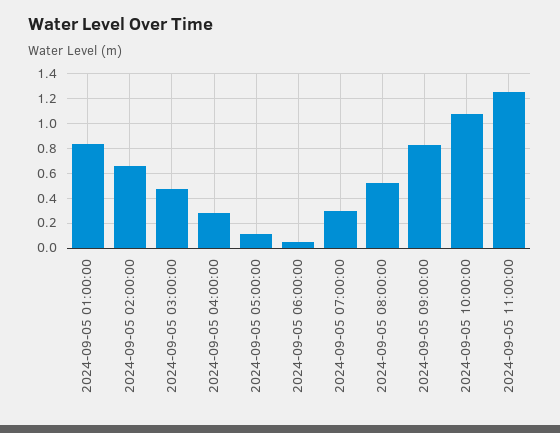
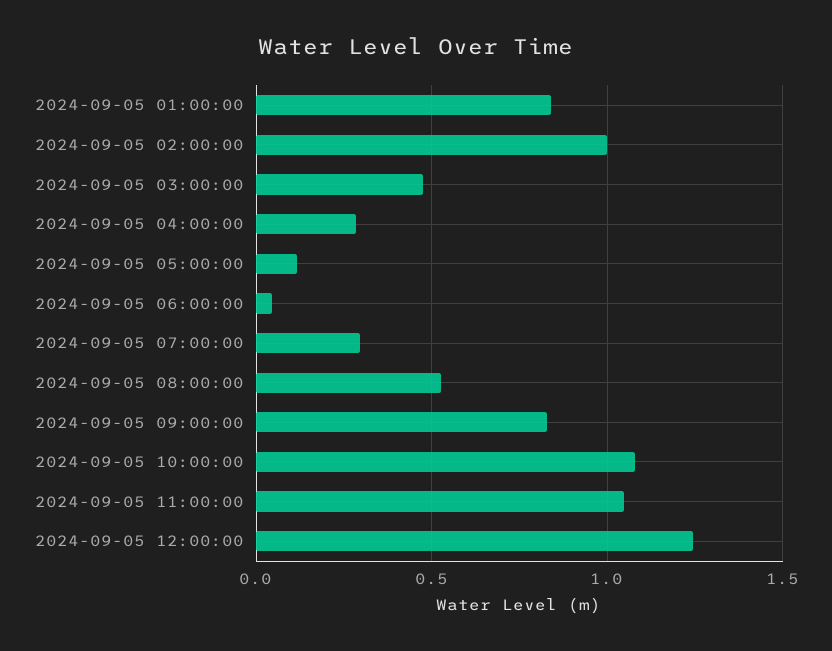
2024-09-05 02:00:00: 0.65 -> 1
2024-09-05 11:00:00: 1.25 -> 1.05
2024-09-05 12:00:00: none -> 1.25

